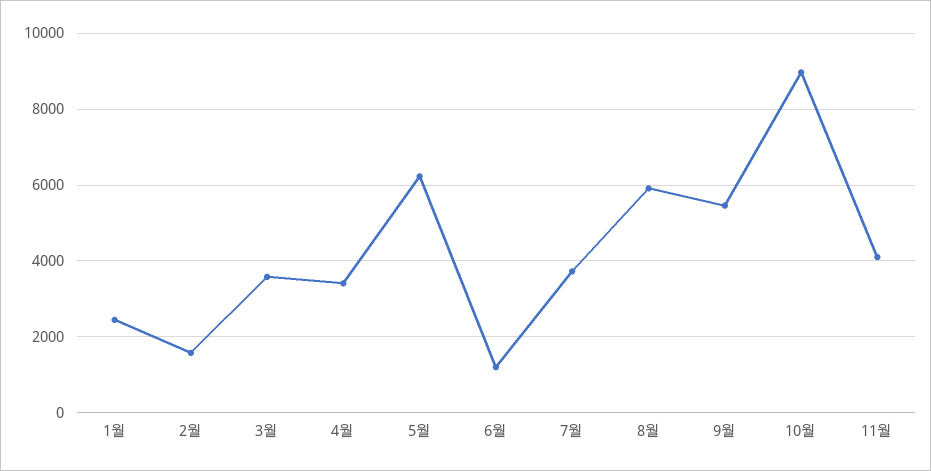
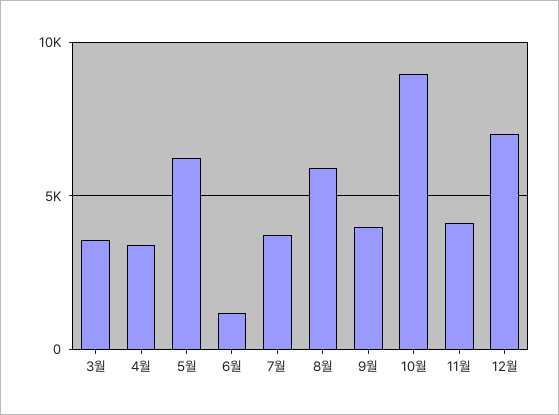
1월: 2400 -> none
2월: 1600 -> none
9월: 5400 -> 4000
12월: none -> 7000

